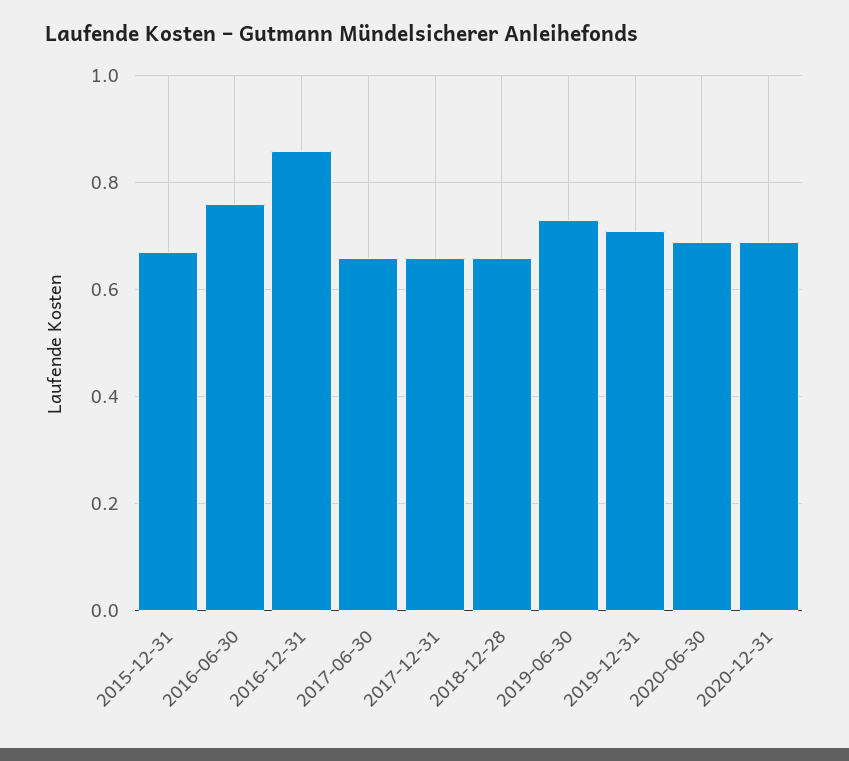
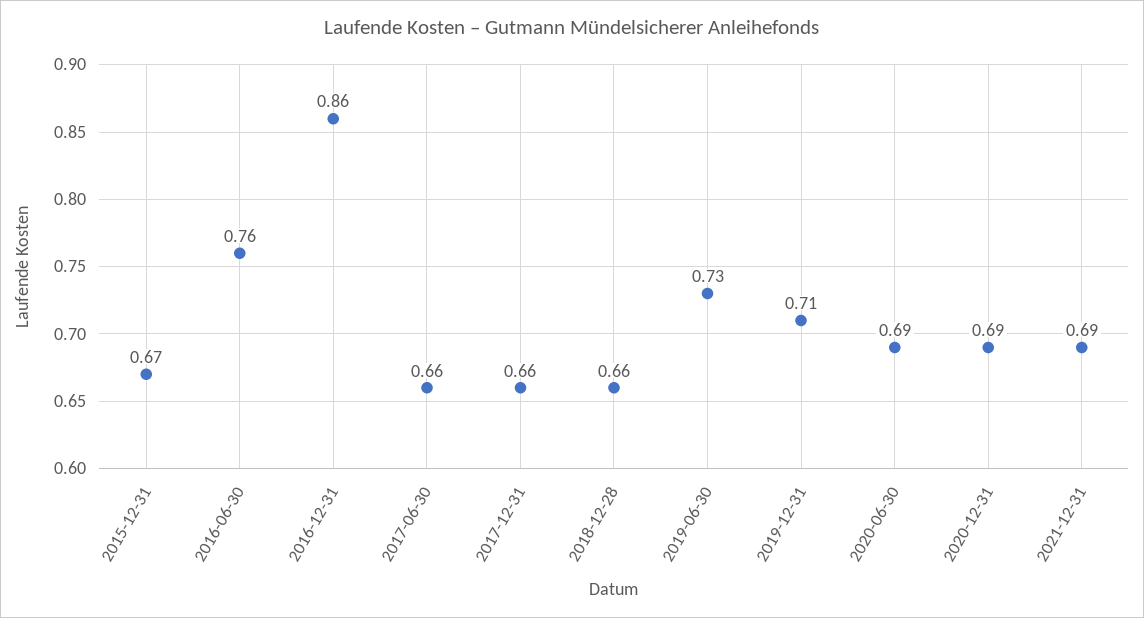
2021-12-31: none -> 0.69

